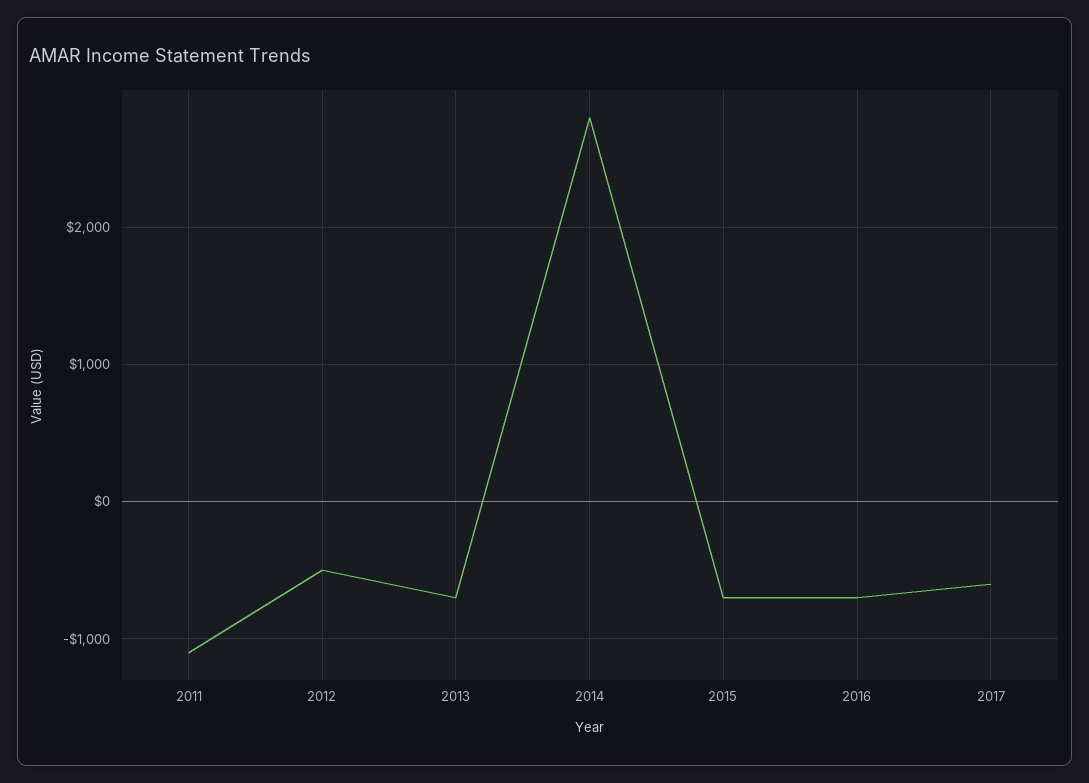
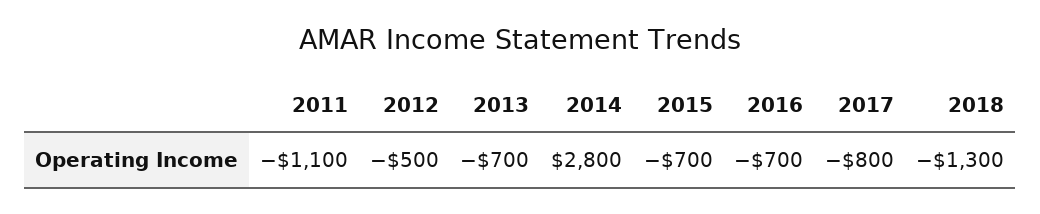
2017: -600 -> -800
2018: none -> -1300

